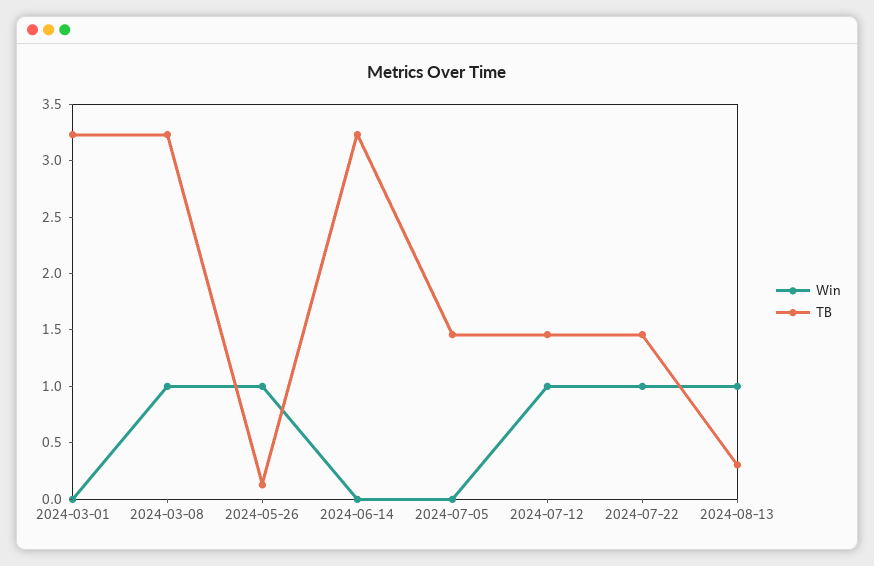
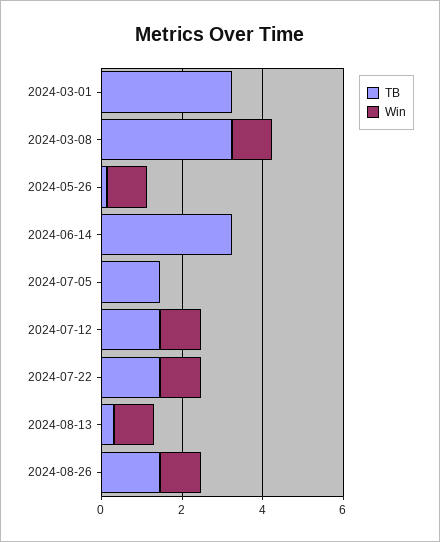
TB, 2024-08-26: none -> 1.5
Win, 2024-08-26: none -> 1

